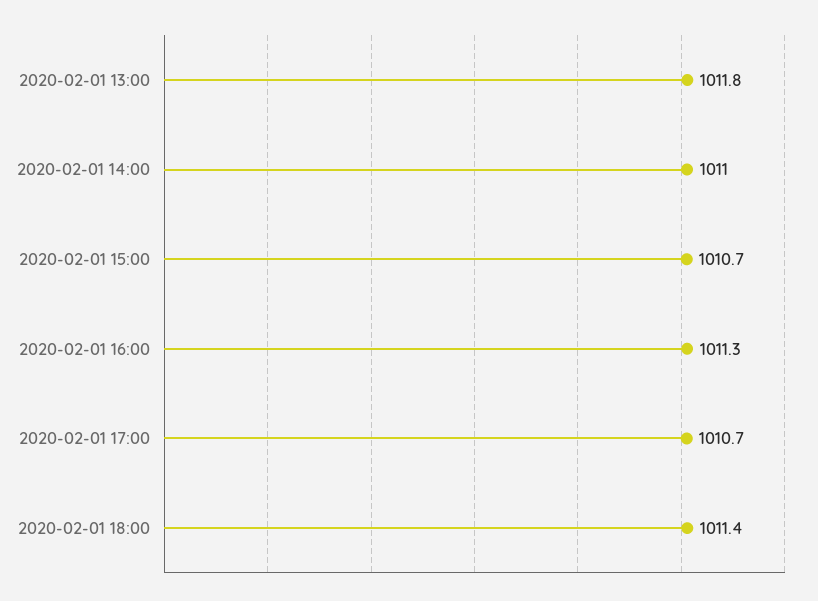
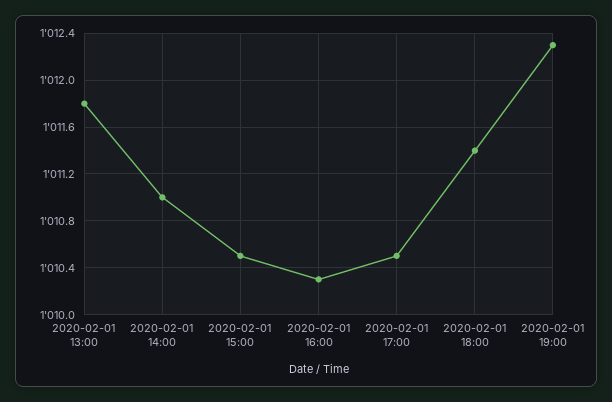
2020-02-01 15:00: 1010.7 -> 1010.5
2020-02-01 16:00: 1011.3 -> 1010.3
2020-02-01 17:00: 1010.7 -> 1010.5
2020-02-01 19:00: none -> 1012.3

